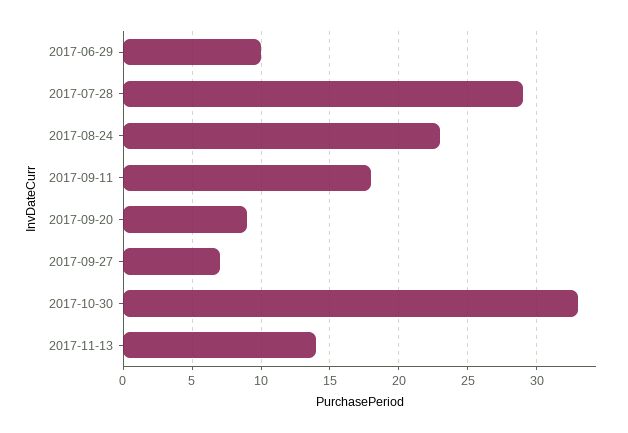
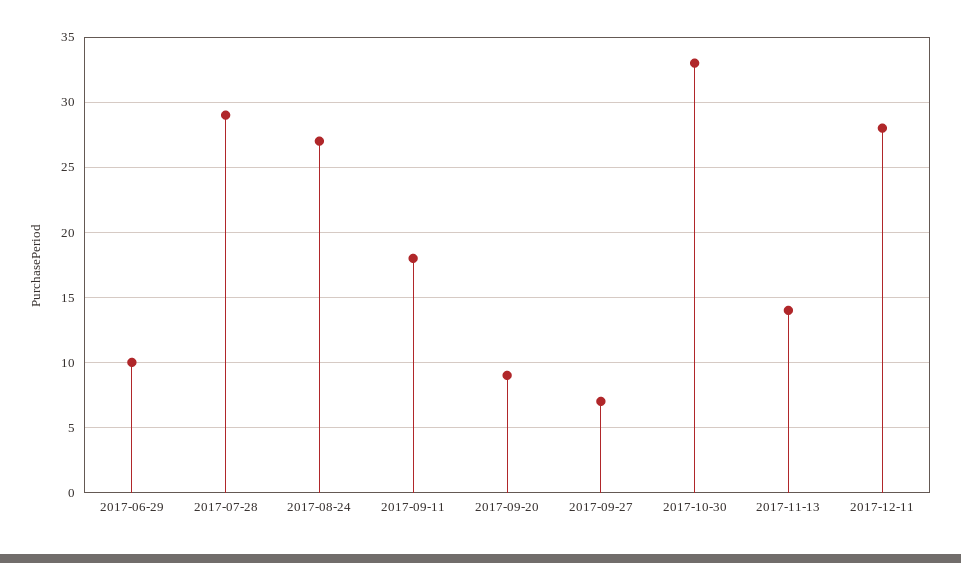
2017-08-24: 23 -> 27
2017-12-11: none -> 28

